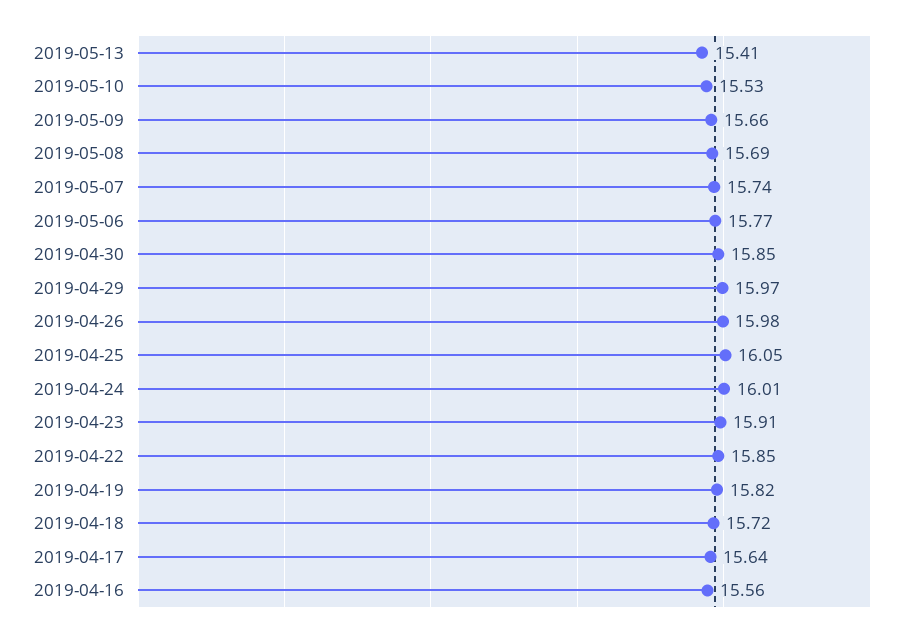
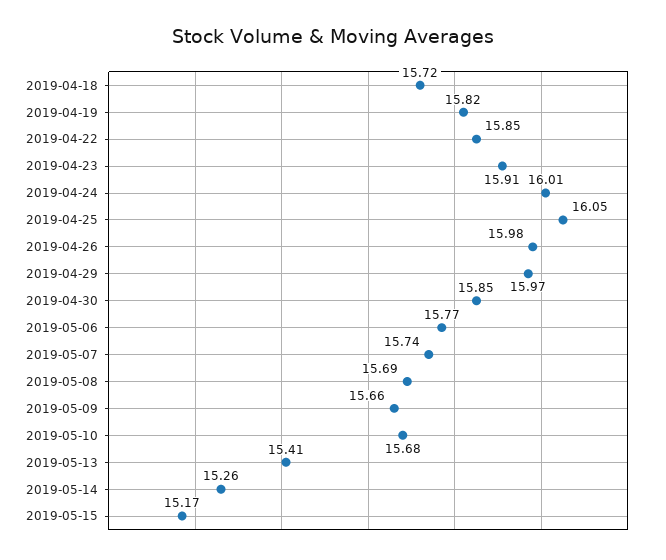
2019-05-10: 15.53 -> 15.68
2019-04-17: 15.64 -> none
2019-04-16: 15.56 -> none
2019-05-14: none -> 15.26
2019-05-15: none -> 15.17

